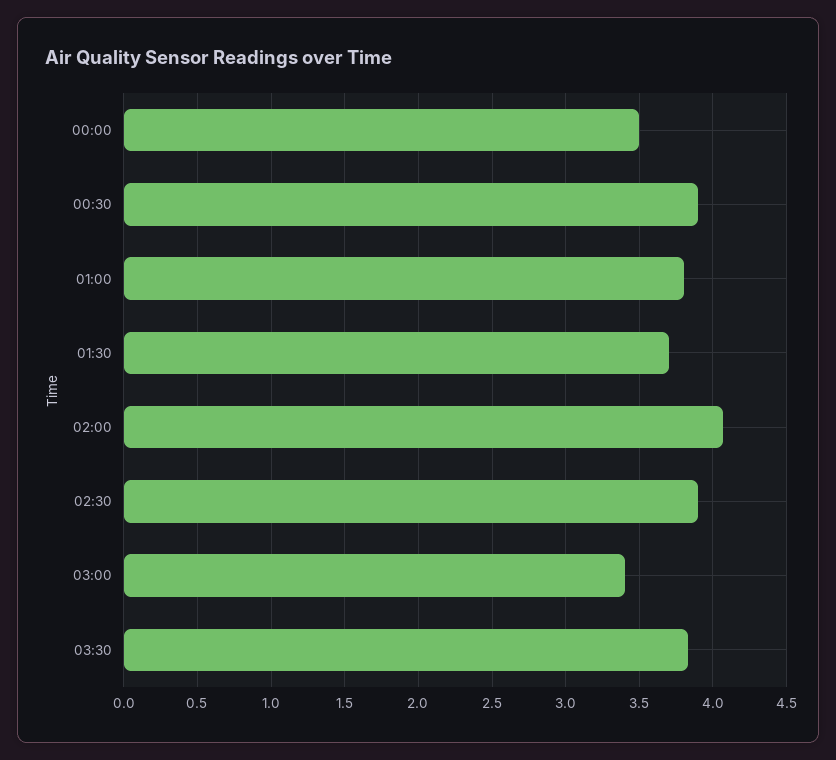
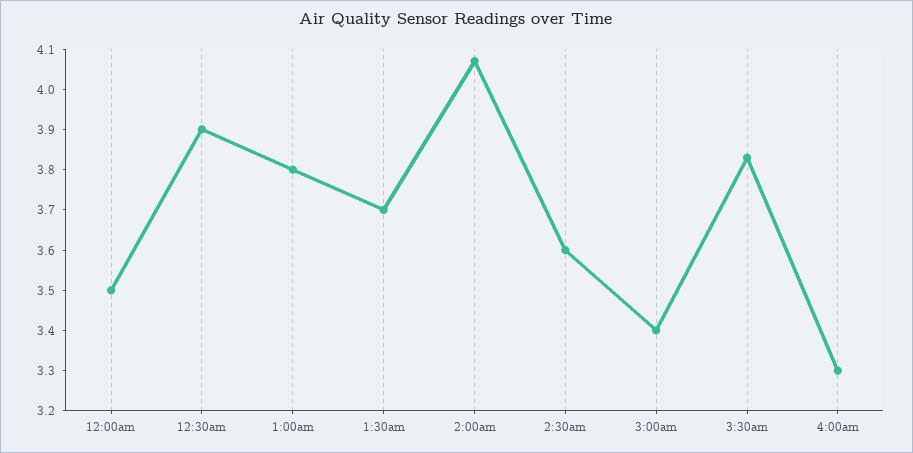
02:30: 3.9 -> 3.6
4:00am: none -> 3.3

